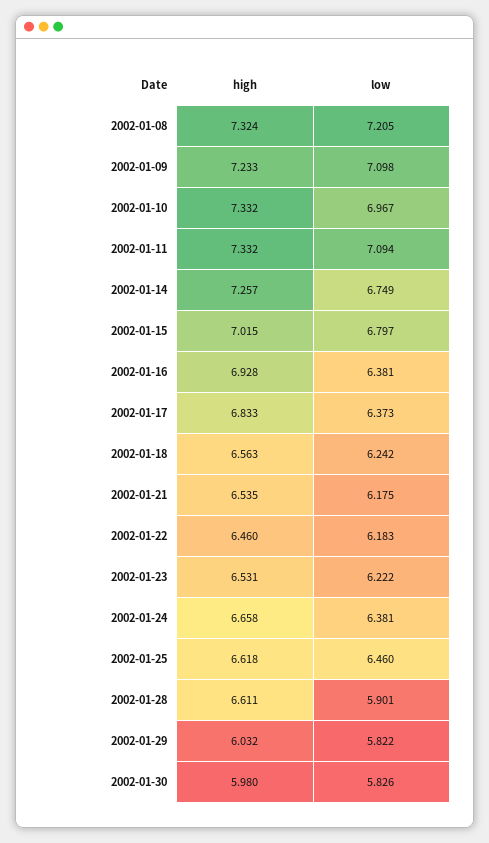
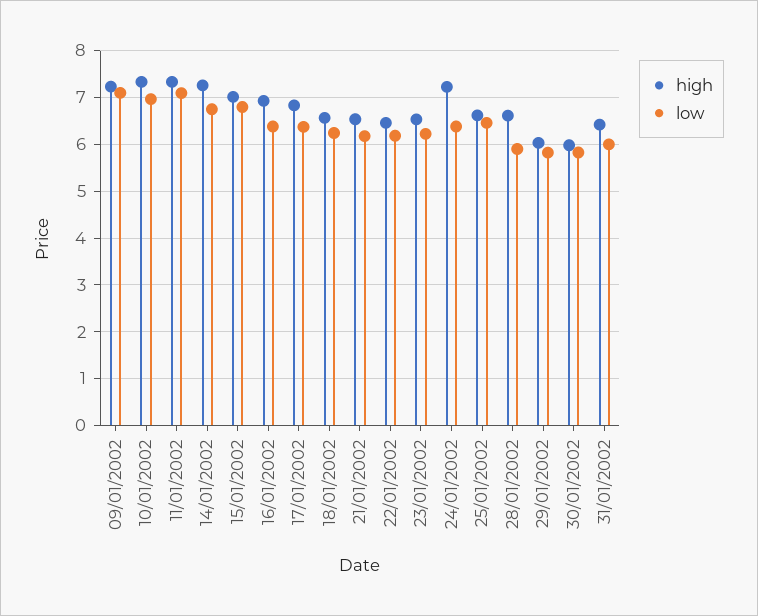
high, 2002-01-08: 7.324 -> none
low, 2002-01-08: 7.205 -> none
high, 2002-01-24: 6.658 -> 7.2
high, 31/01/2002: none -> 6.4
low, 31/01/2002: none -> 6

